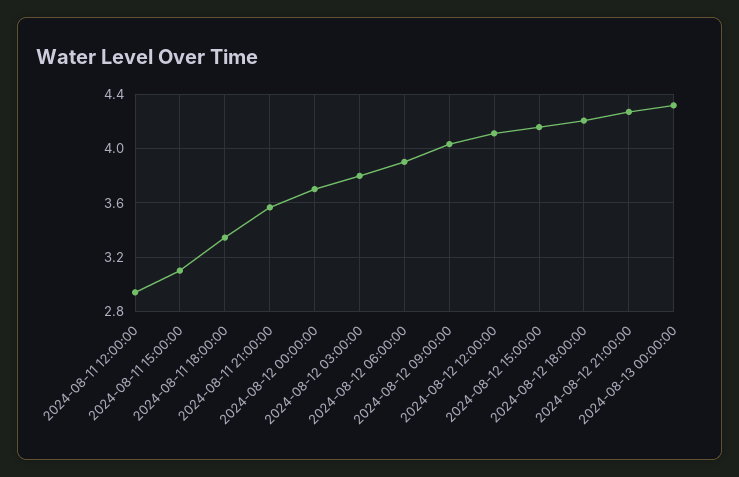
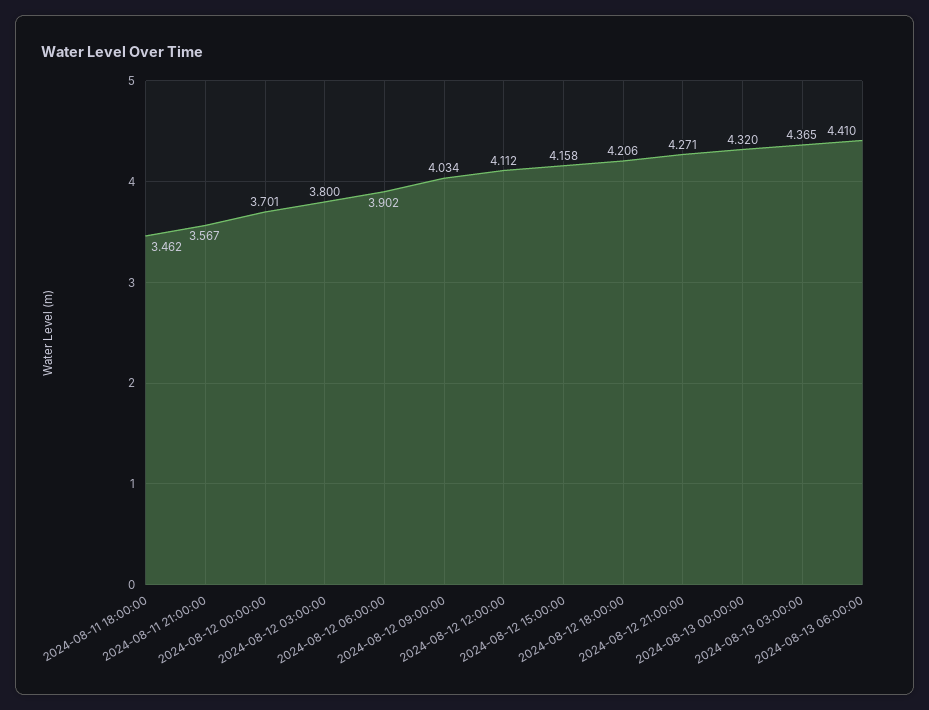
2024-08-11 12:00:00: 2.95 -> none
2024-08-11 15:00:00: 3.1 -> none
2024-08-11 18:00:00: 3.35 -> 3.462
2024-08-13 03:00:00: none -> 4.365
2024-08-13 06:00:00: none -> 4.41

